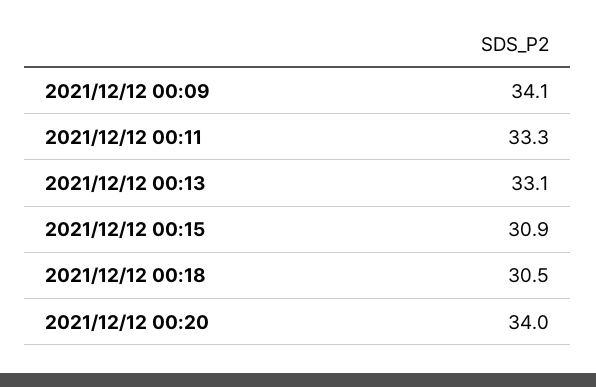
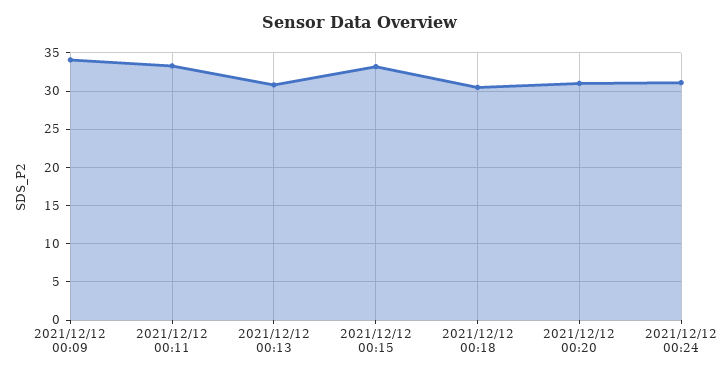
2021/12/12 00:13: 33.1 -> 31
2021/12/12 00:15: 30.9 -> 33
2021/12/12 00:20: 34 -> 31
2021/12/12 00:24: none -> 31

